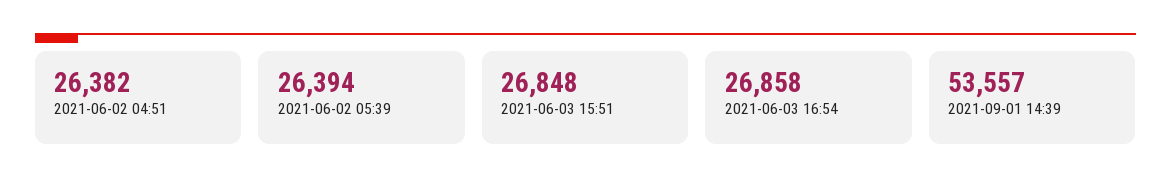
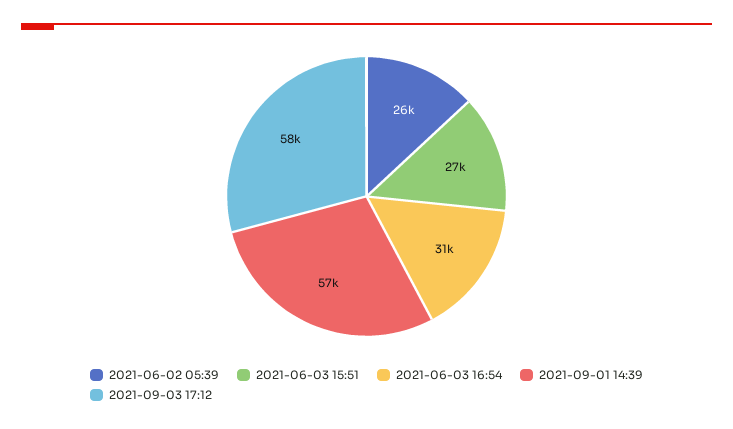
2021-06-02 04:51: 26382 -> none
2021-06-03 16:54: 26858 -> 31000
2021-09-01 14:39: 53557 -> 57000
2021-09-03 17:12: none -> 58000

